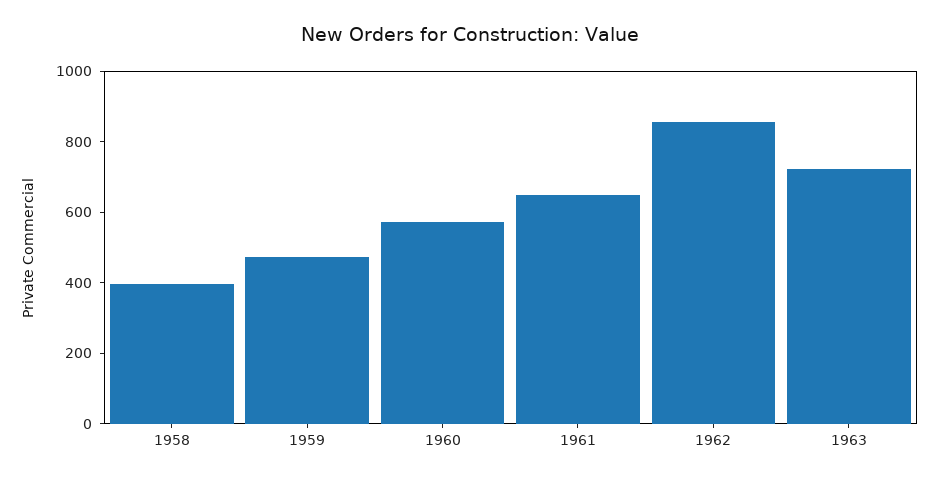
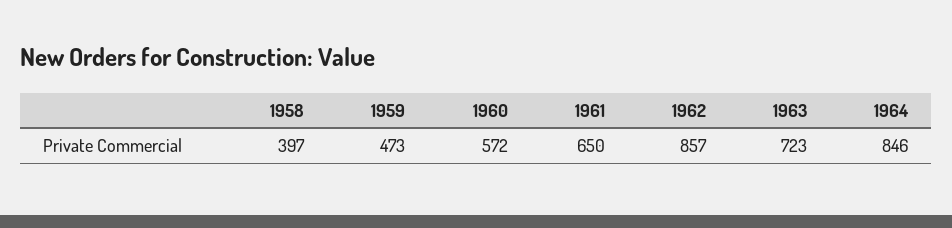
1964: none -> 846

